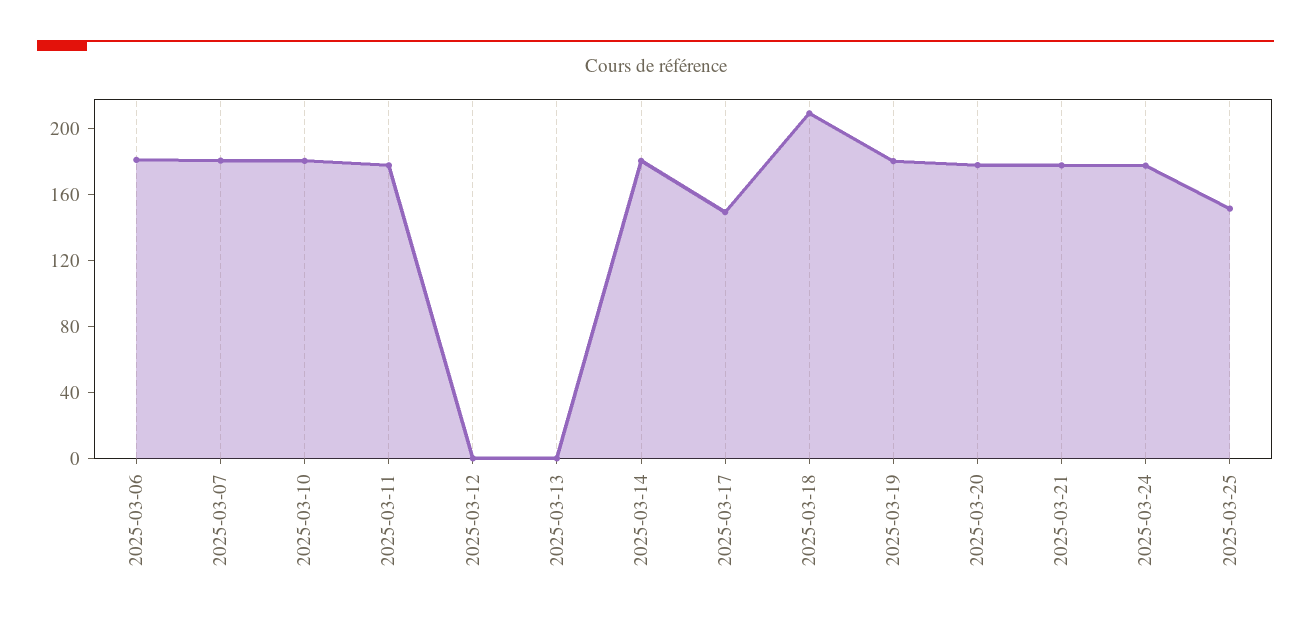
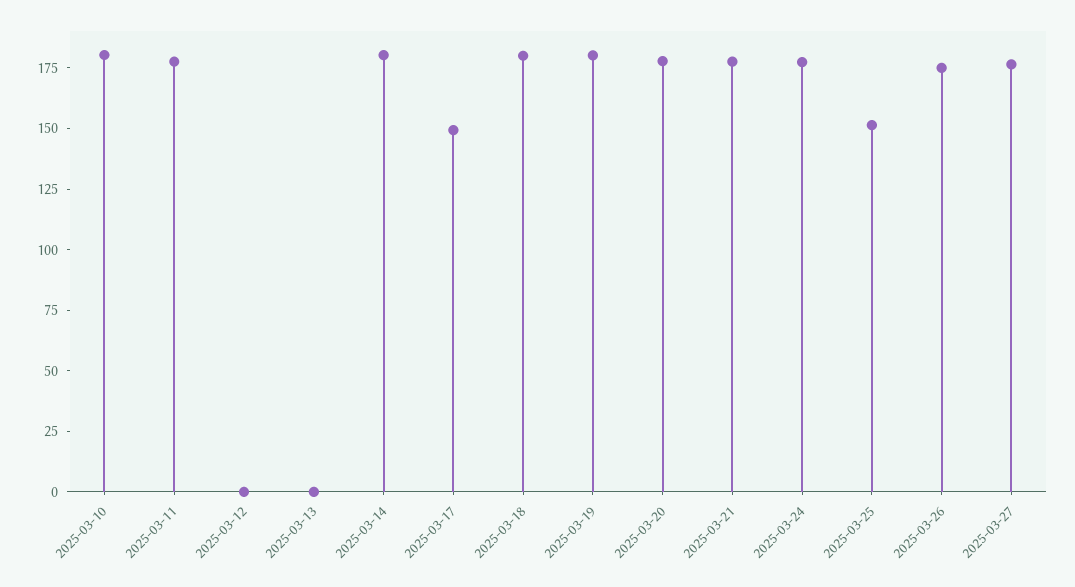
2025-03-06: 180 -> none
2025-03-07: 180 -> none
2025-03-18: 210 -> 180
2025-03-26: none -> 175
2025-03-27: none -> 175

